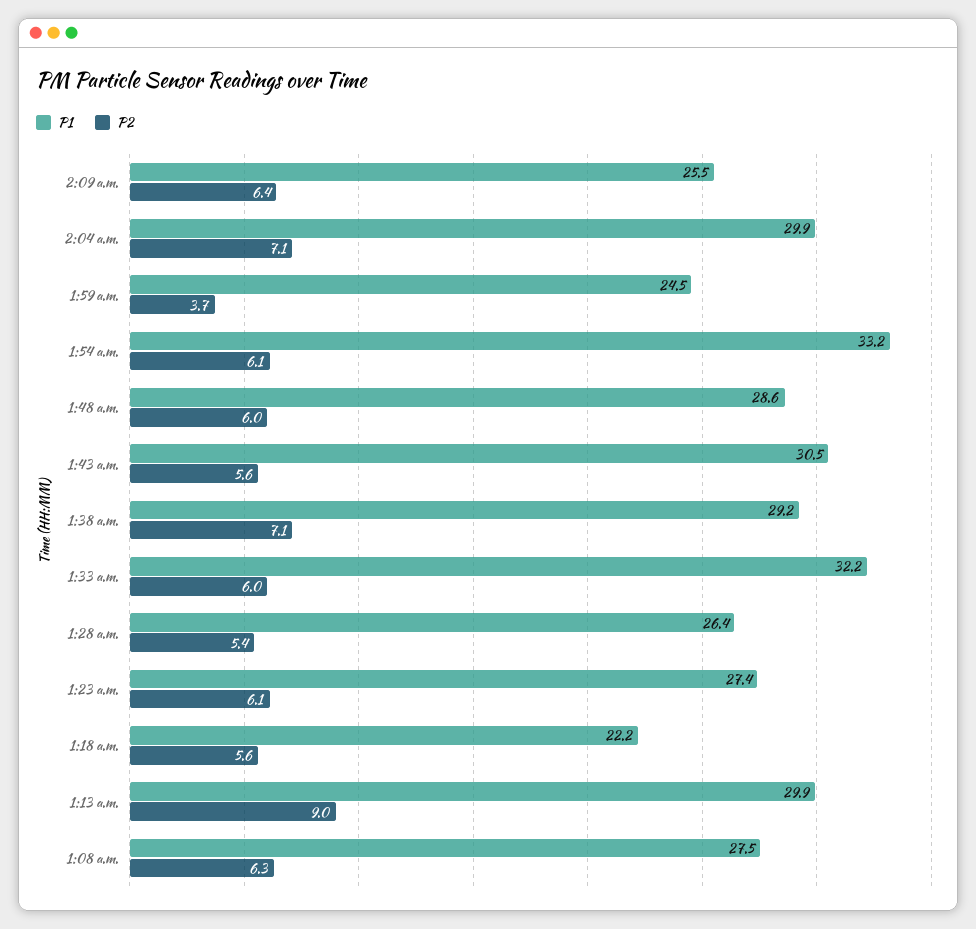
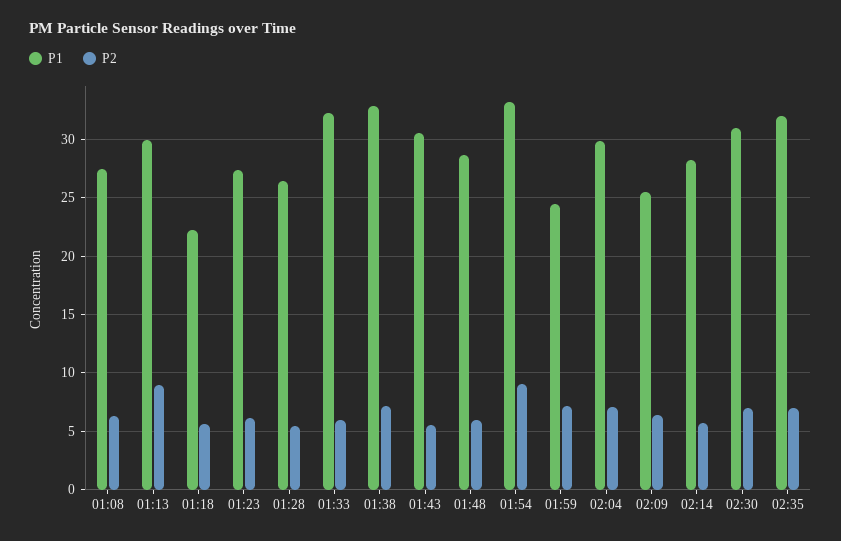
P2, 1:59 a.m.: 3.7 -> 7
P2, 1:54 a.m.: 6.1 -> 9
P1, 1:38 a.m.: 29.2 -> 33
P1, 02:14: none -> 28
P2, 02:14: none -> 6
P1, 02:30: none -> 31
P2, 02:30: none -> 7
P1, 02:35: none -> 32
P2, 02:35: none -> 7

